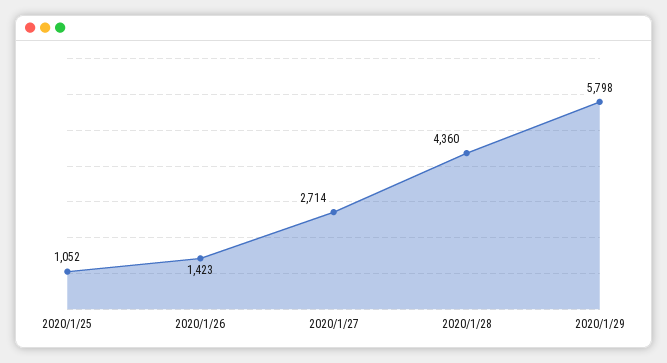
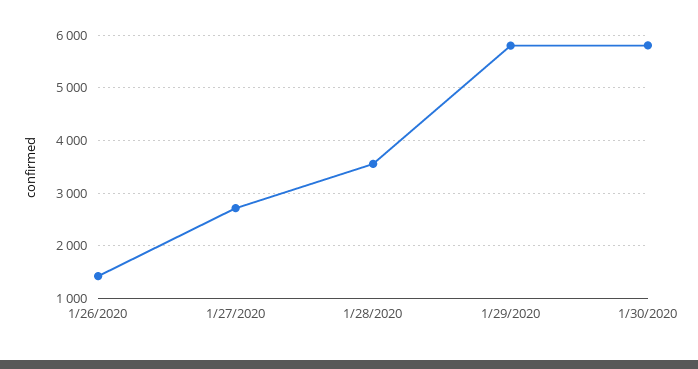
2020/1/25: 1052 -> none
2020/1/28: 4360 -> 3600
1/30/2020: none -> 5800

